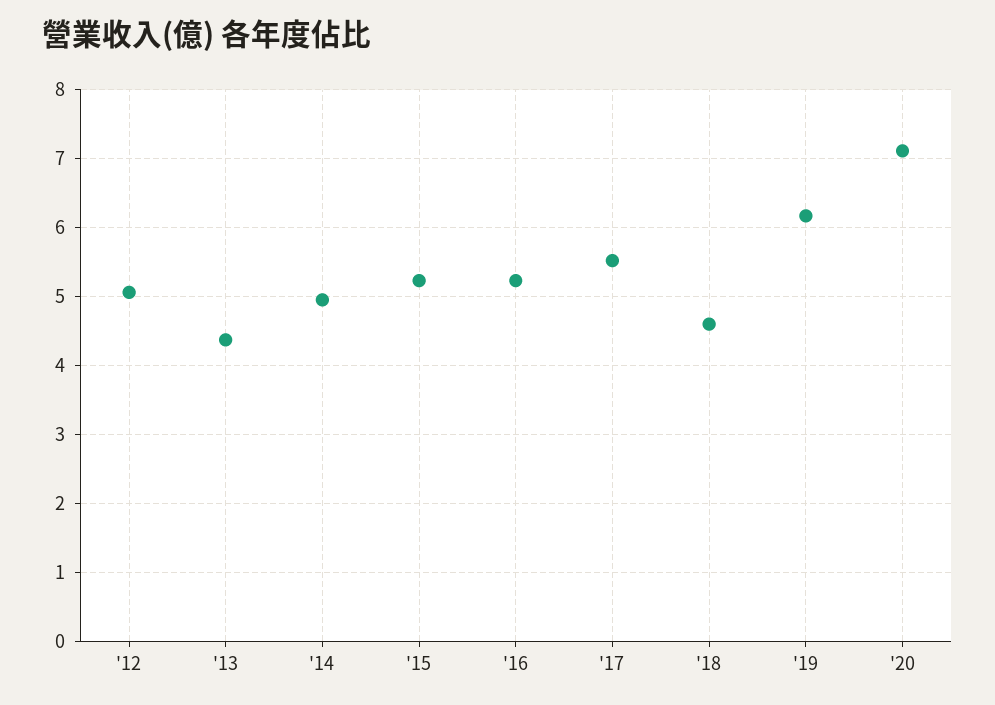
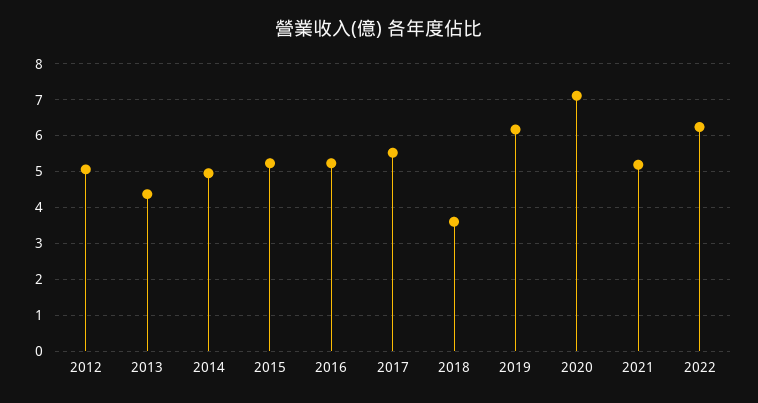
'18: 4.6 -> 3.6
2021: none -> 5.2
2022: none -> 6.2

